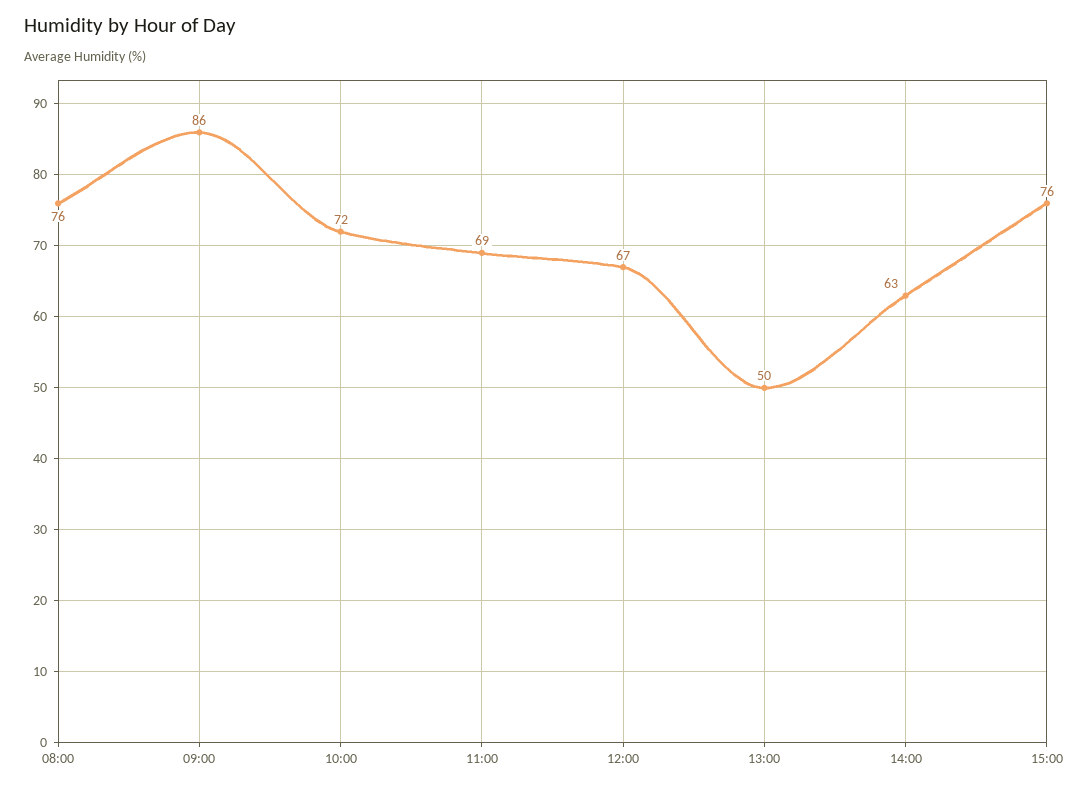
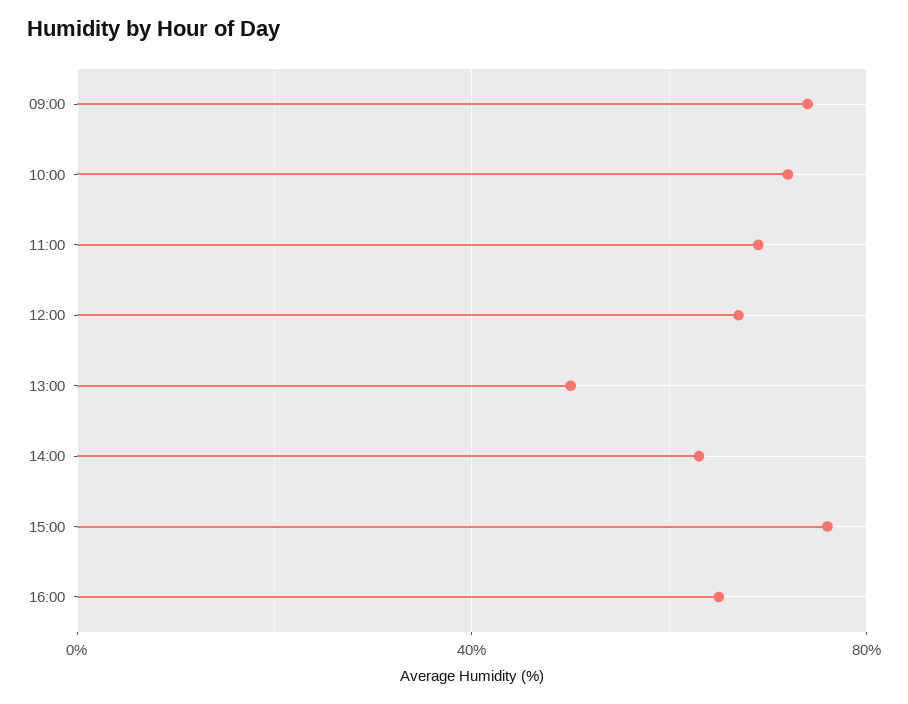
08:00: 76 -> none
09:00: 86 -> 75
16:00: none -> 65

